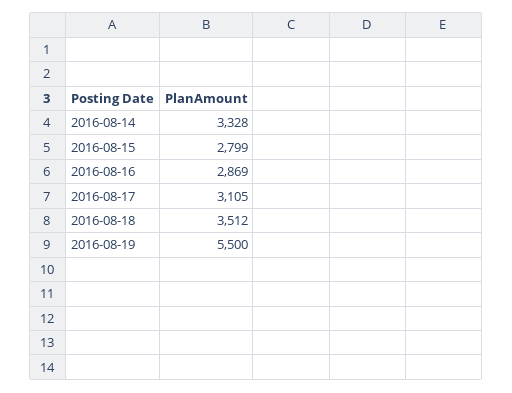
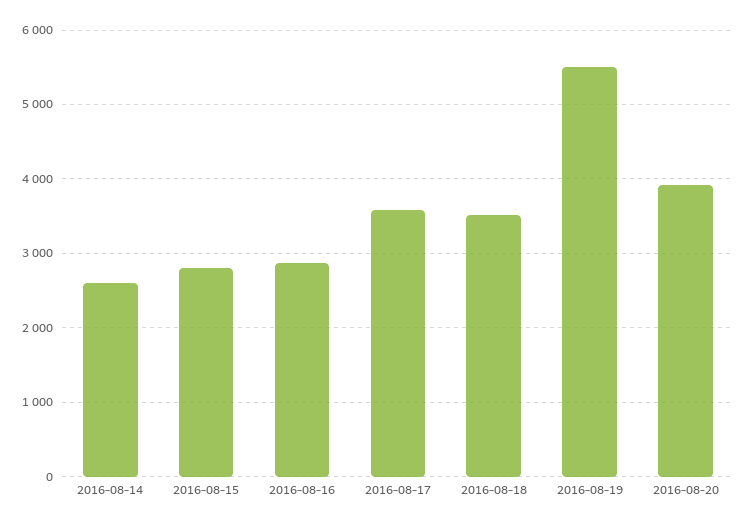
2016-08-14: 3328 -> 2600
2016-08-17: 3105 -> 3600
2016-08-20: none -> 3900

